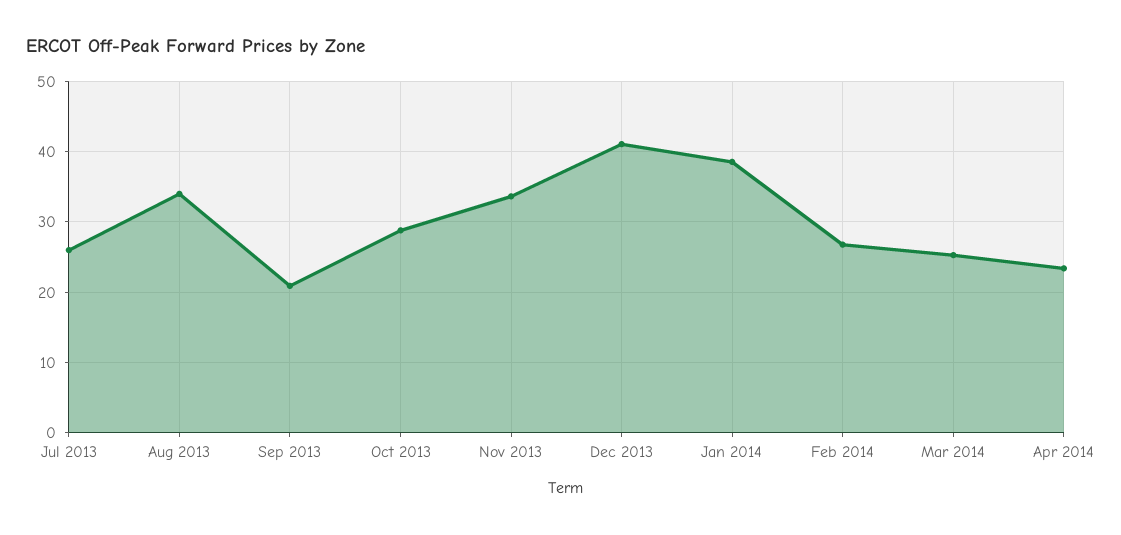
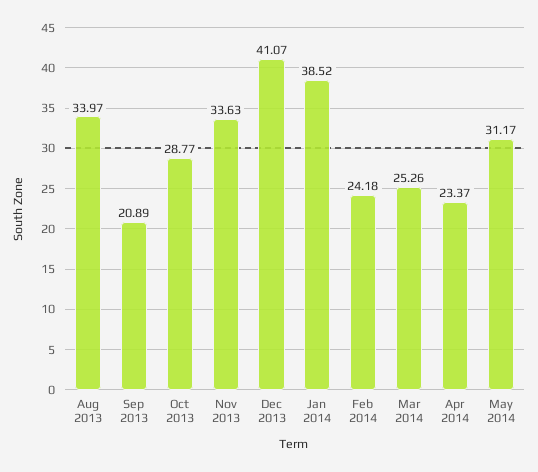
Jul 2013: 26 -> none
Feb 2014: 27 -> 24.18
May 2014: none -> 31.17

